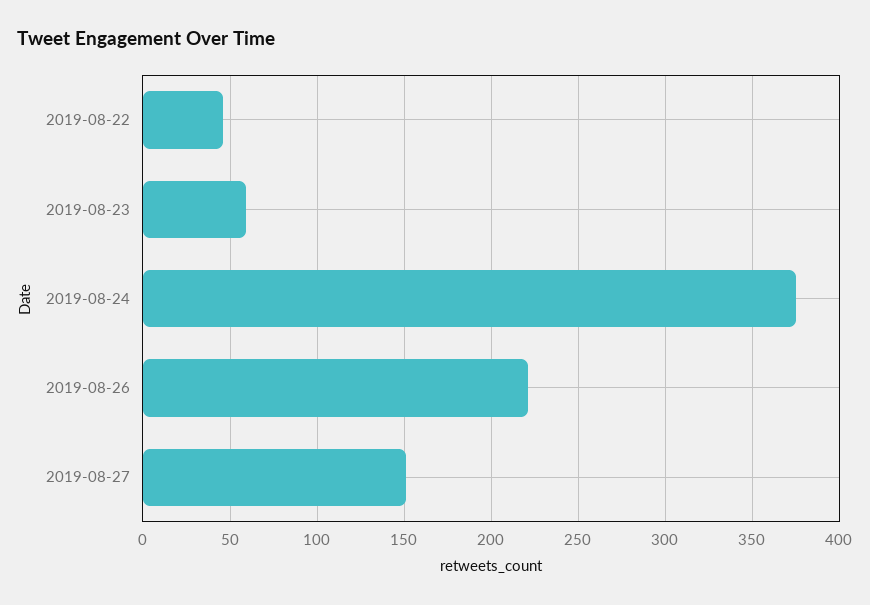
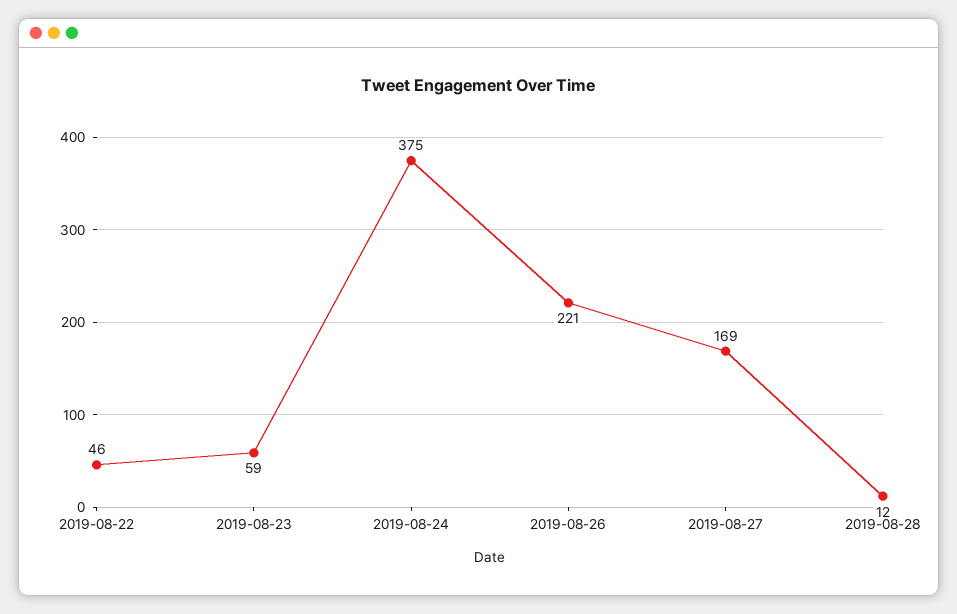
2019-08-27: 150 -> 169
2019-08-28: none -> 12

